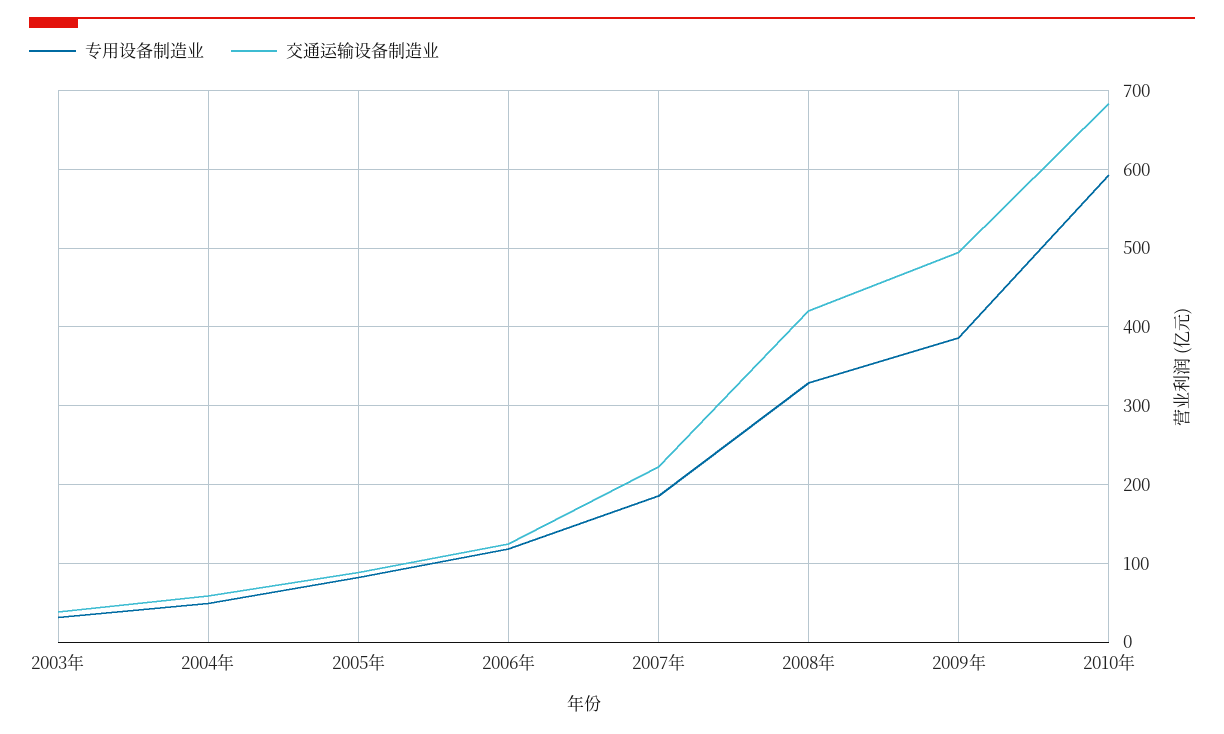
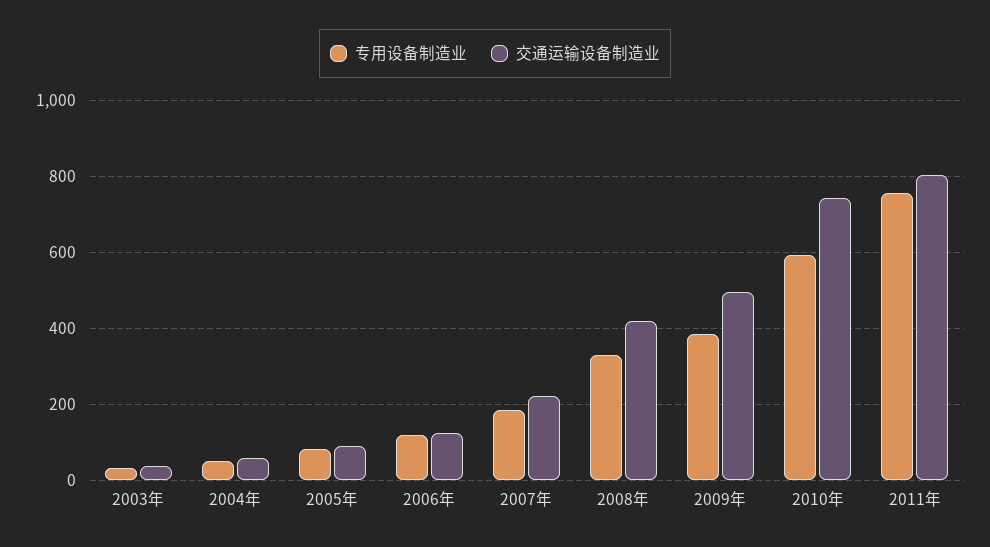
交通运输设备制造业, 2010年: 680 -> 740
专用设备制造业, 2011年: none -> 760
交通运输设备制造业, 2011年: none -> 800

